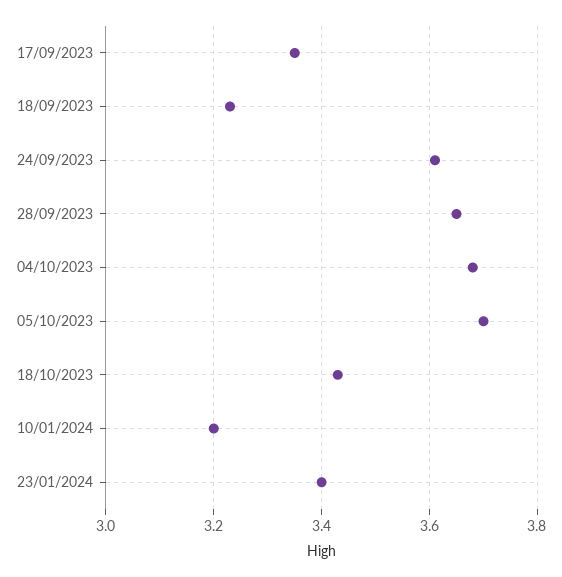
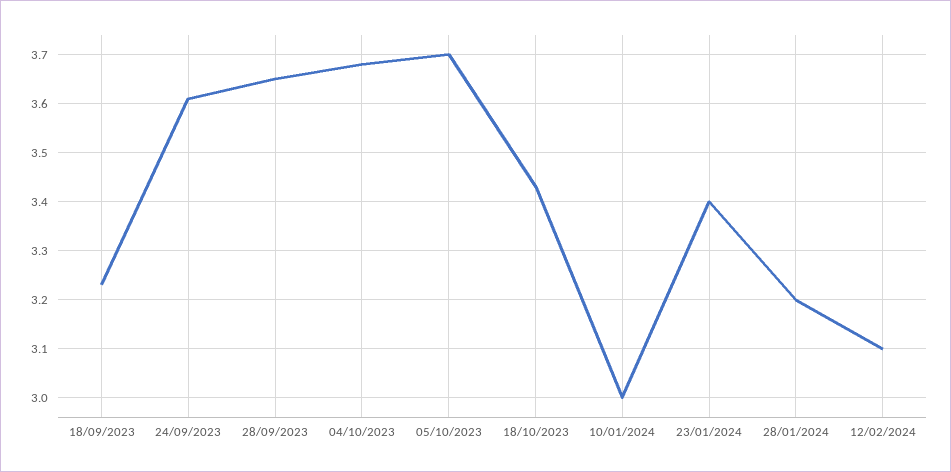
17/09/2023: 3.35 -> none
10/01/2024: 3.2 -> 3
28/01/2024: none -> 3.2
12/02/2024: none -> 3.1

